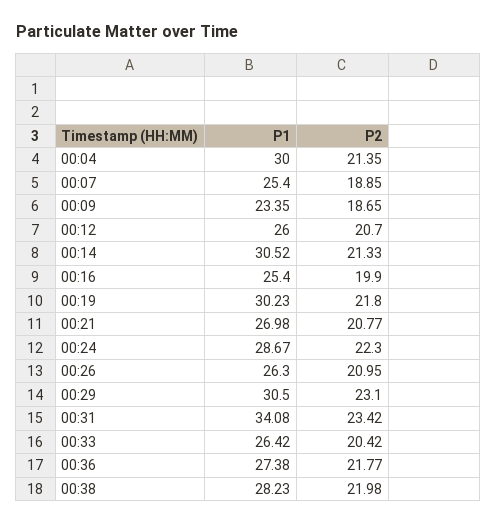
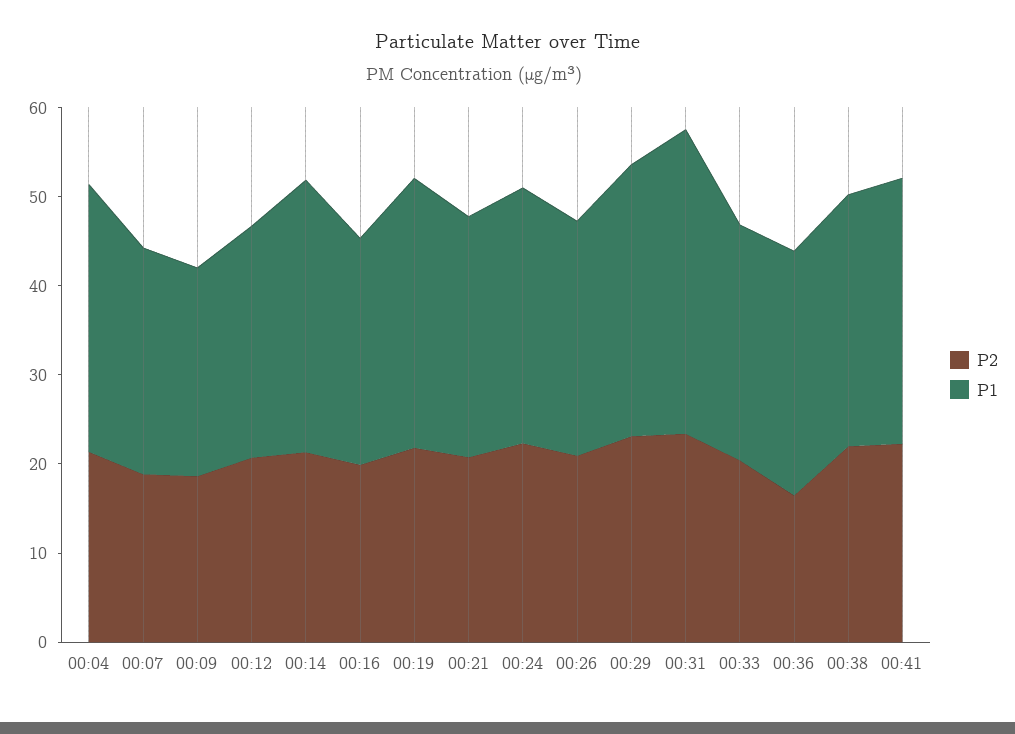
P2, 00:36: 21.77 -> 16
P2, 00:41: none -> 22
P1, 00:41: none -> 30

